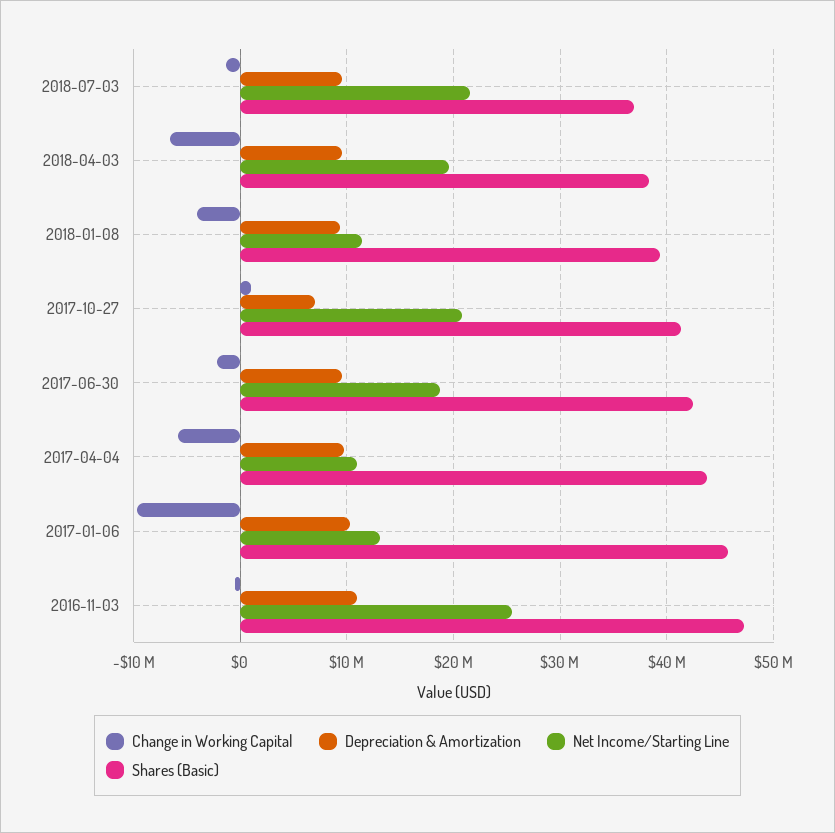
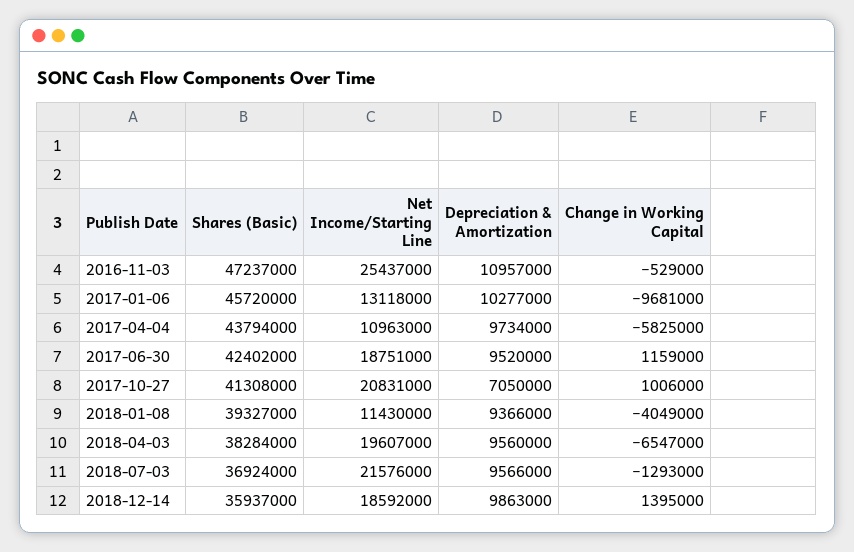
Change in Working Capital, 2017-06-30: -2000000 -> 1159000
Shares (Basic), 2018-12-14: none -> 35937000
Net Income/Starting Line, 2018-12-14: none -> 18592000
Depreciation & Amortization, 2018-12-14: none -> 9863000
Change in Working Capital, 2018-12-14: none -> 1395000

